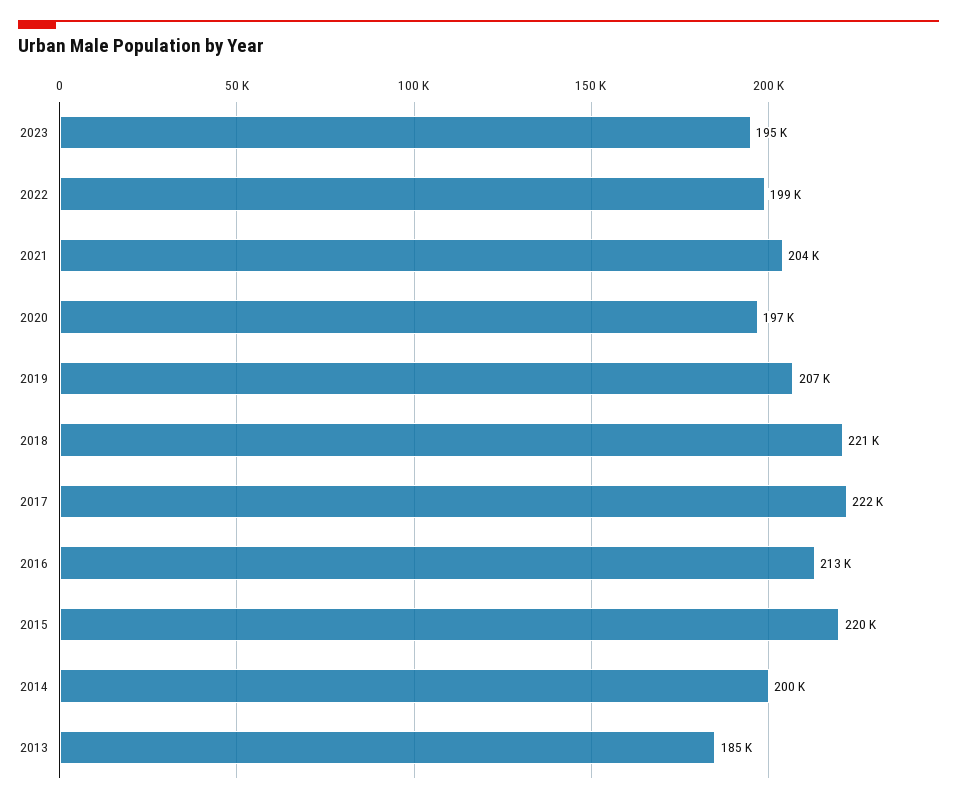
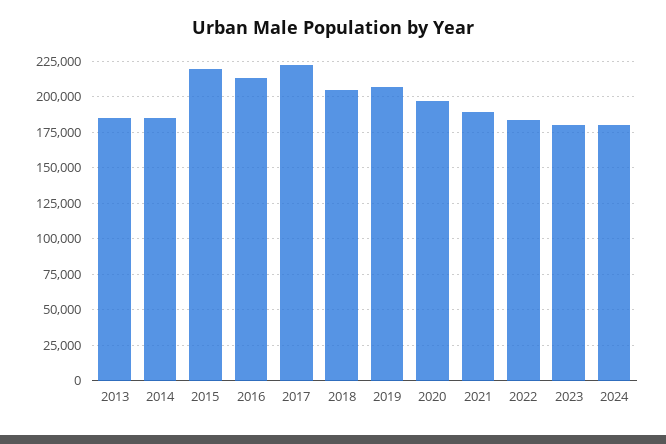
2023: 195000 -> 180000
2022: 199000 -> 185000
2021: 204000 -> 190000
2018: 221000 -> 205000
2014: 200000 -> 185000
2024: none -> 180000

